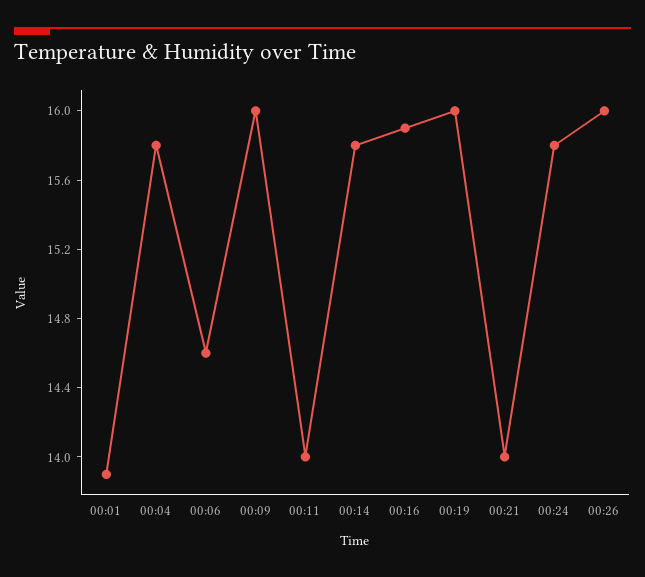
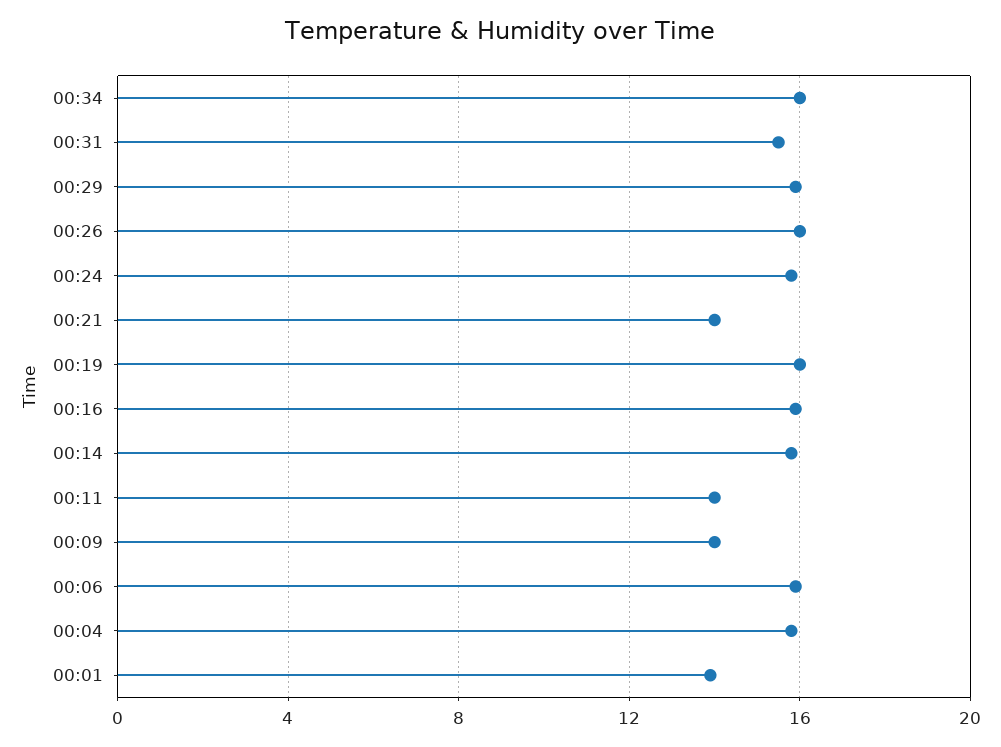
00:06: 14.6 -> 16
00:09: 16 -> 14
00:34: none -> 16
00:31: none -> 15.5
00:29: none -> 16

